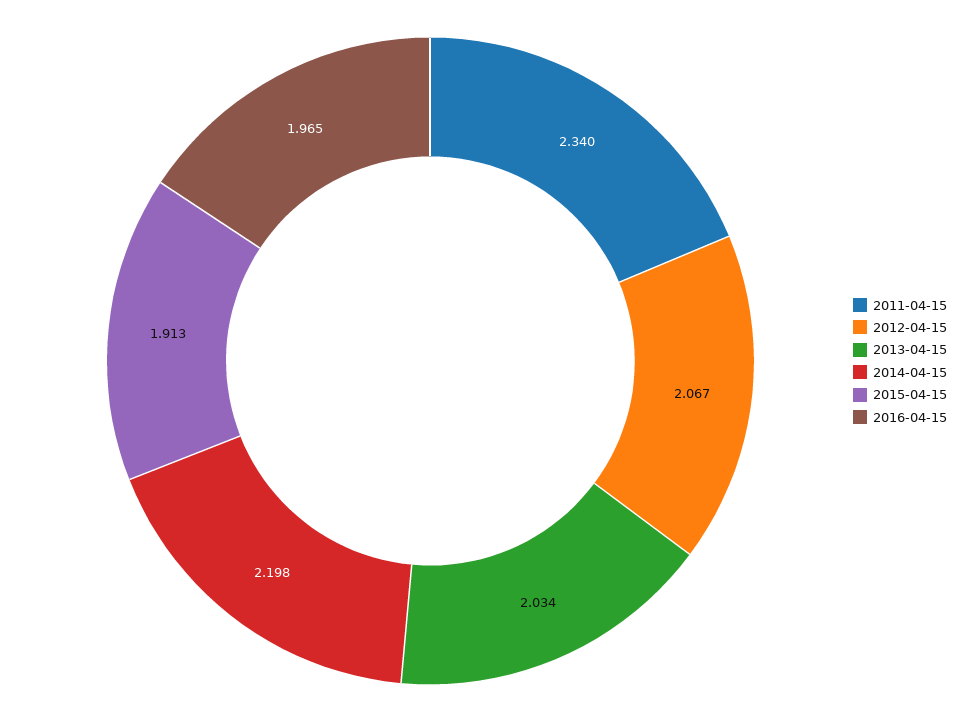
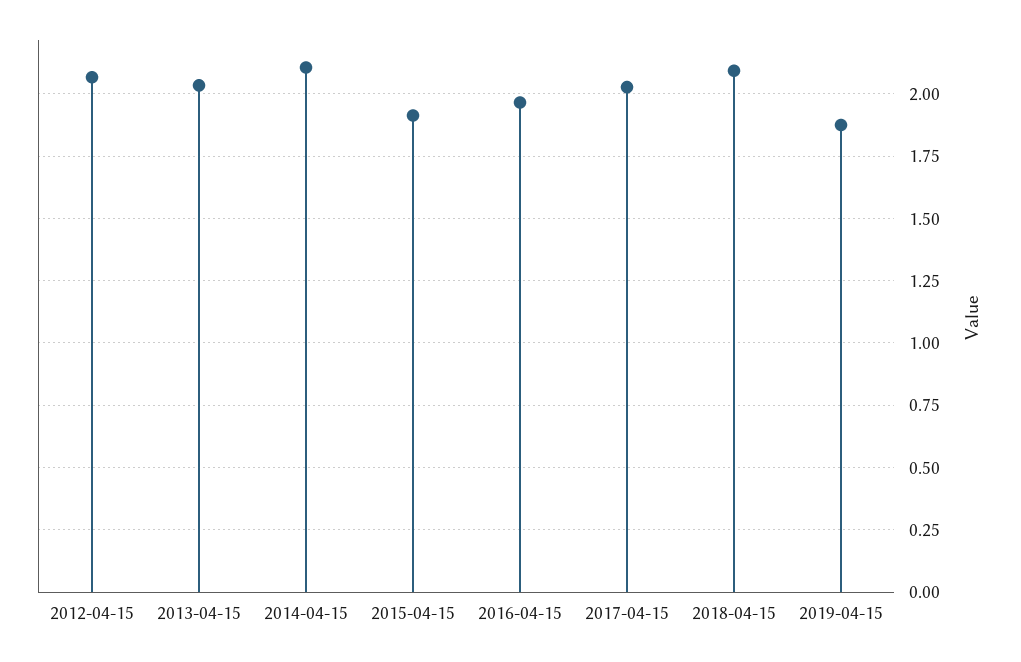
2011-04-15: 2.34 -> none
2014-04-15: 2.198 -> 2.1
2017-04-15: none -> 2.025
2018-04-15: none -> 2.1
2019-04-15: none -> 1.875

